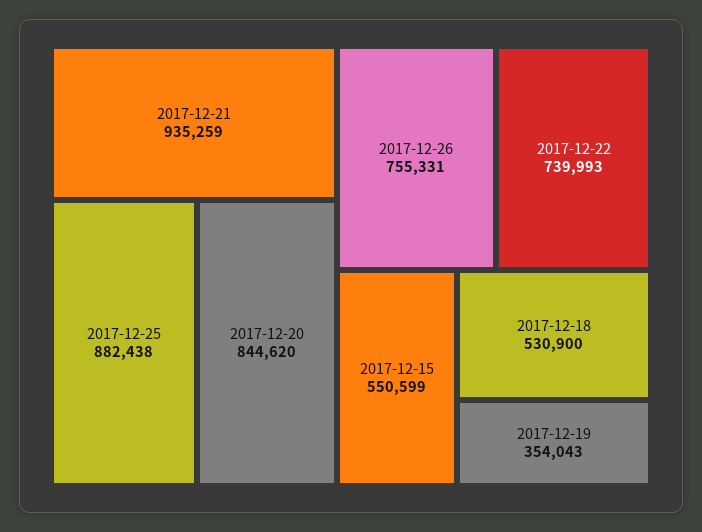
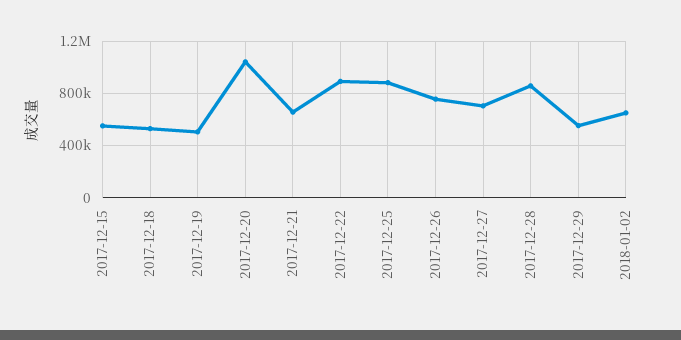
2017-12-21: 935259 -> 650000
2017-12-20: 844620 -> 1050000
2017-12-22: 739993 -> 900000
2017-12-19: 354043 -> 500000
2017-12-27: none -> 700000
2017-12-28: none -> 850000
2017-12-29: none -> 550000
2018-01-02: none -> 650000

